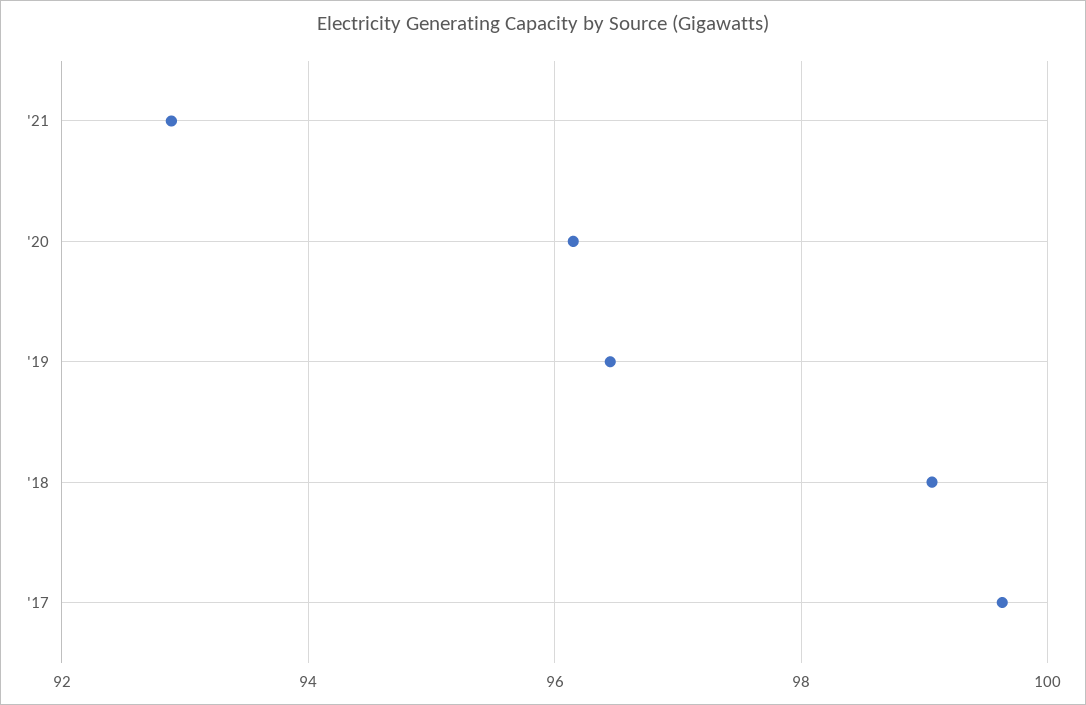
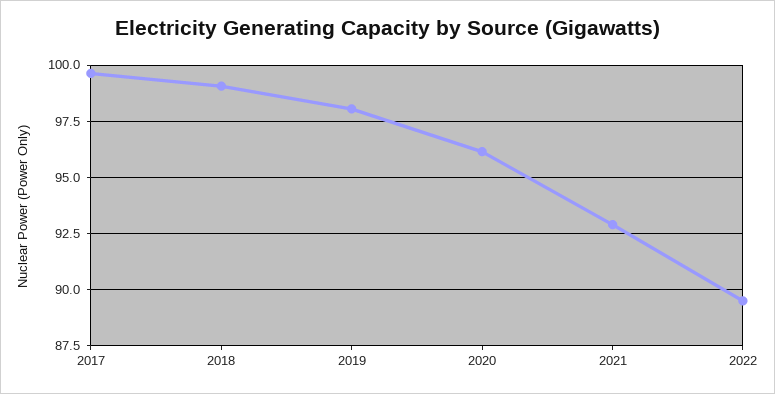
'19: 96.4 -> 98
2022: none -> 89.5

